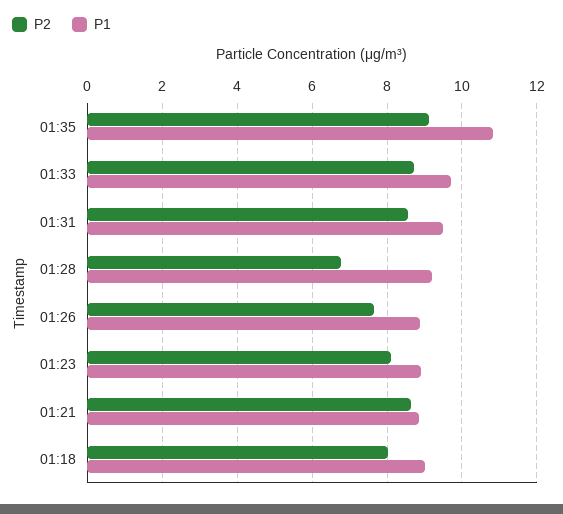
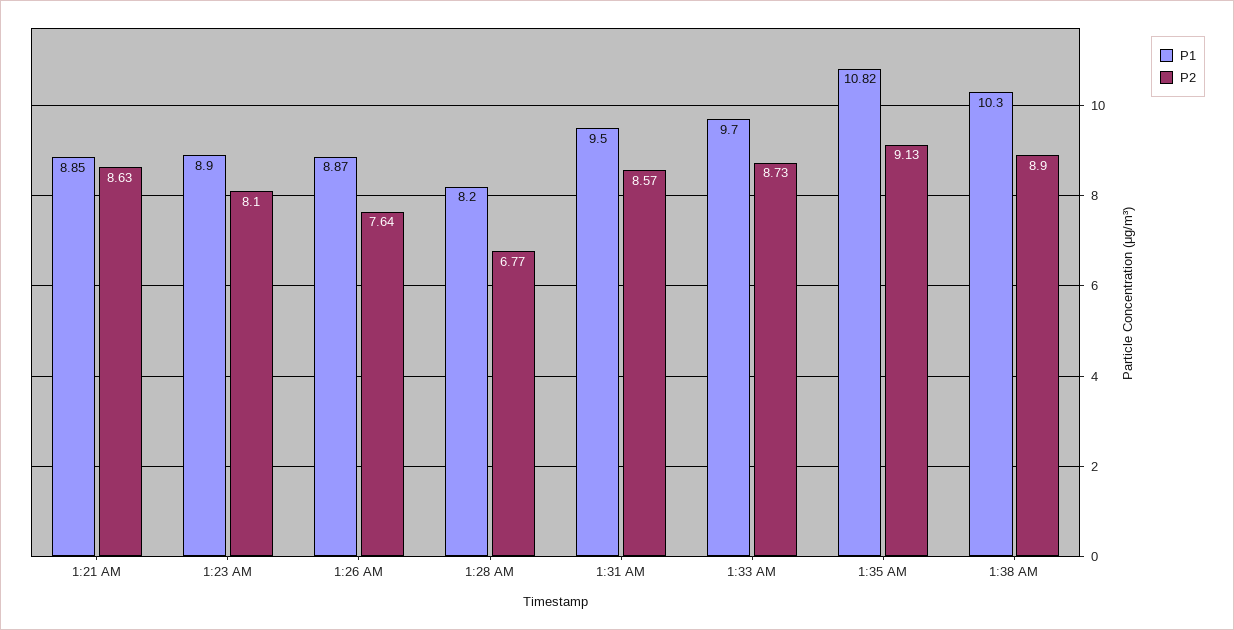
P1, 01:28: 9.2 -> 8.2
P2, 01:18: 8 -> none
P1, 01:18: 9 -> none
P1, 1:38 AM: none -> 10.3
P2, 1:38 AM: none -> 8.9

